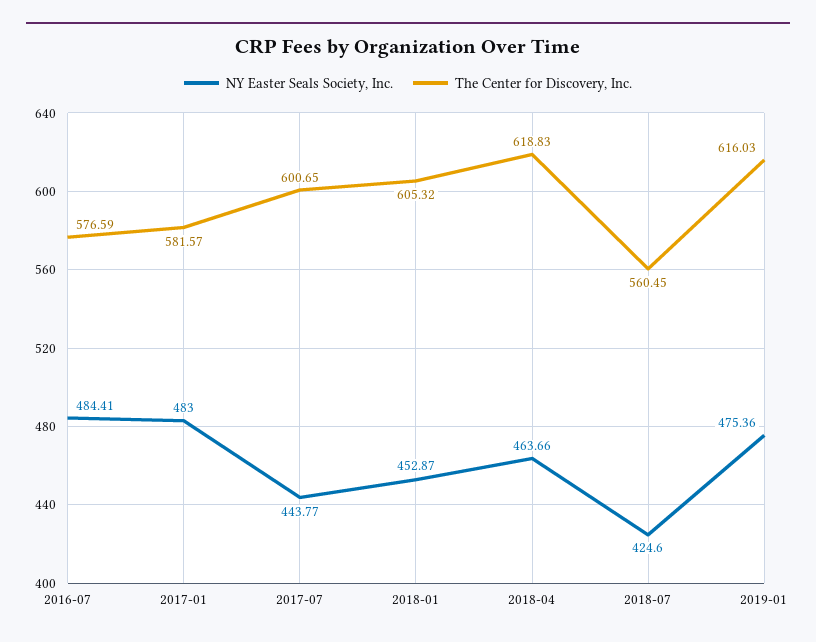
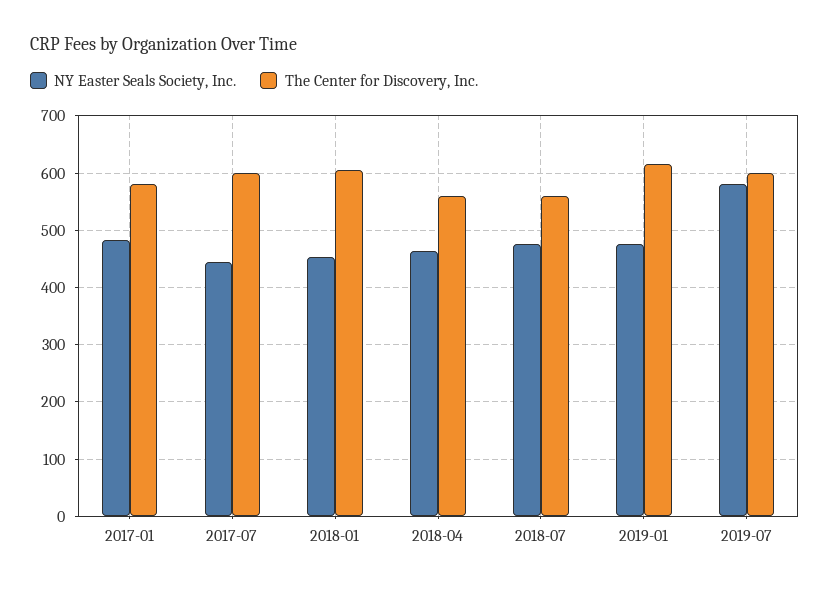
NY Easter Seals Society, Inc., 2016-07: 484.41 -> none
The Center for Discovery, Inc., 2016-07: 576.59 -> none
The Center for Discovery, Inc., 2018-04: 618.83 -> 560
NY Easter Seals Society, Inc., 2018-07: 424.6 -> 480
NY Easter Seals Society, Inc., 2019-07: none -> 580
The Center for Discovery, Inc., 2019-07: none -> 600

